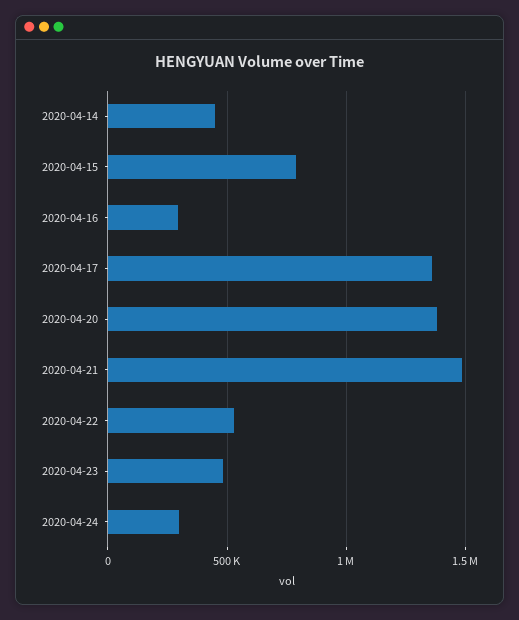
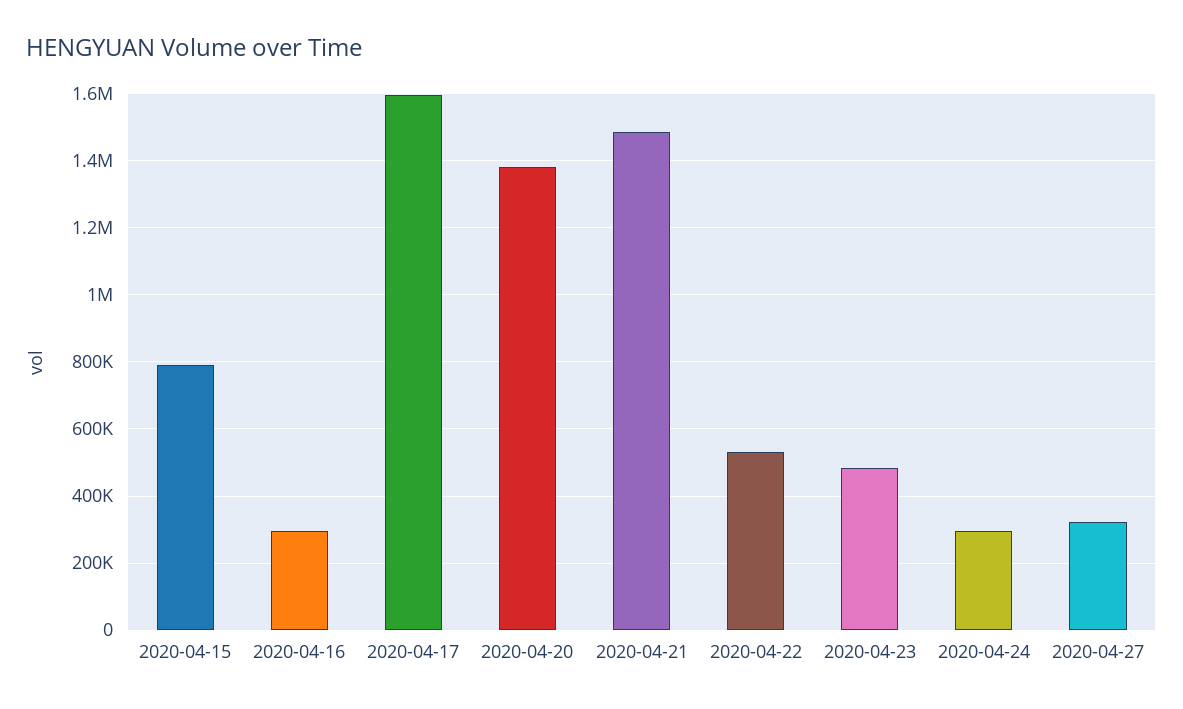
2020-04-14: 450000 -> none
2020-04-17: 1350000 -> 1600000
2020-04-27: none -> 320000

